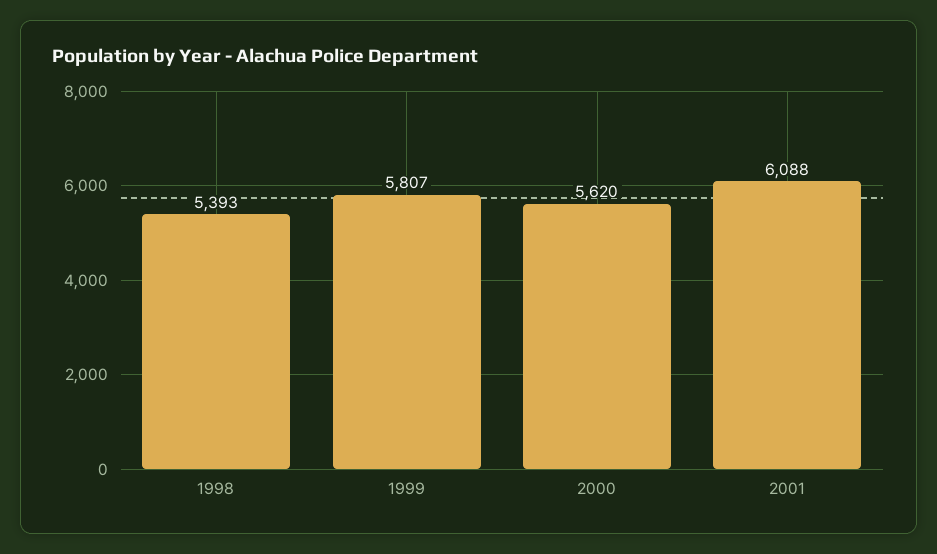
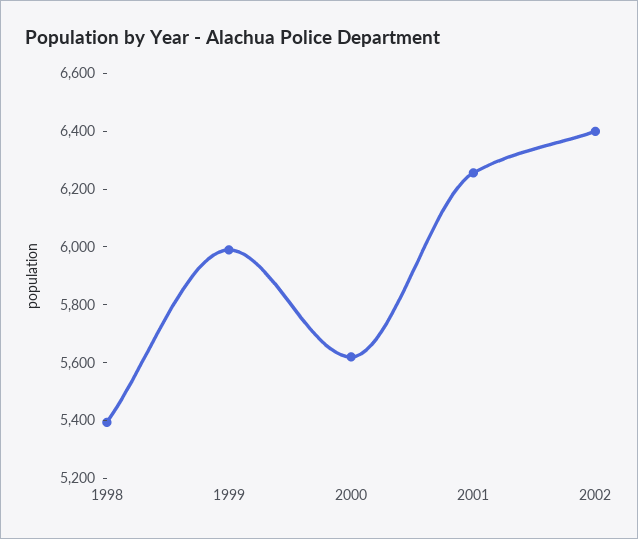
1999: 5807 -> 6000
2001: 6088 -> 6250
2002: none -> 6400

